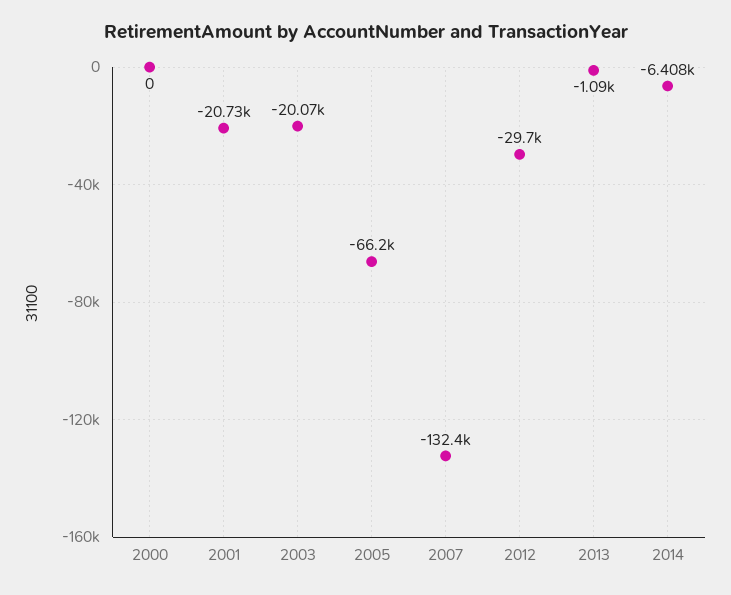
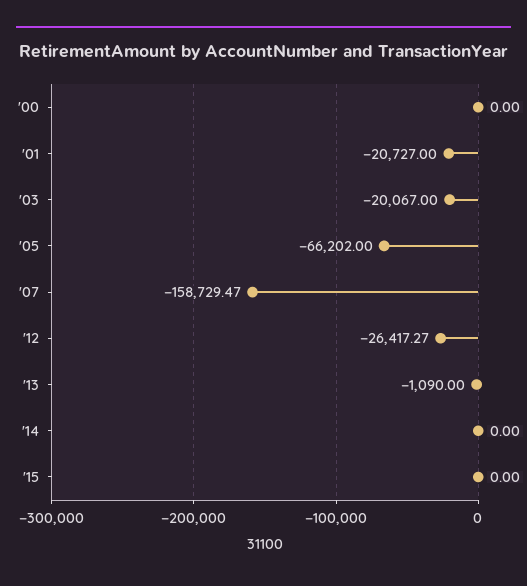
2007: -132400 -> -158729.47
2012: -29700 -> -26417.27
2014: -6408 -> 0
'15: none -> 0

